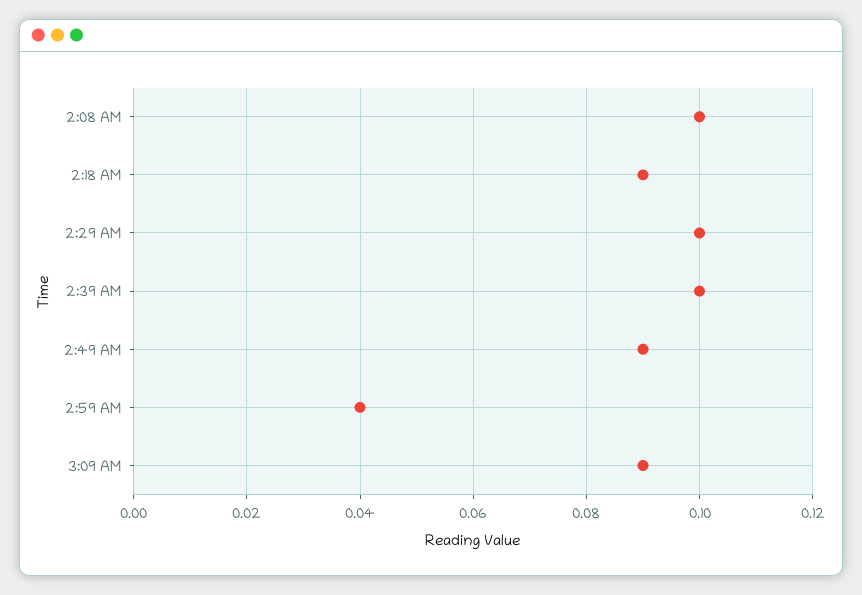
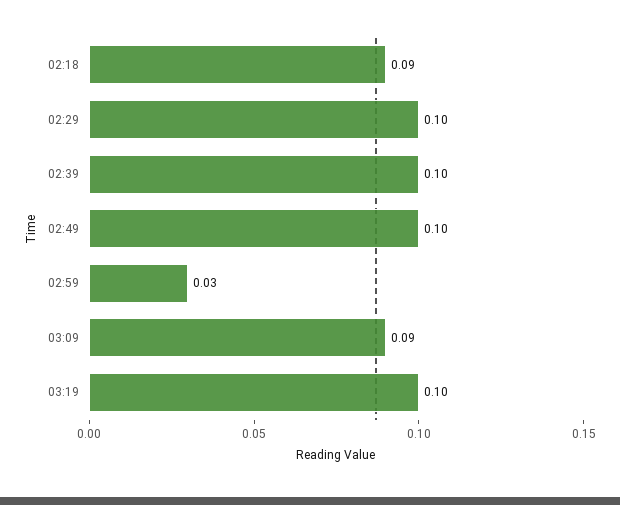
2:08 AM: 0.1 -> none
2:49 AM: 0.09 -> 0.1
2:59 AM: 0.04 -> 0.03
03:19: none -> 0.1

